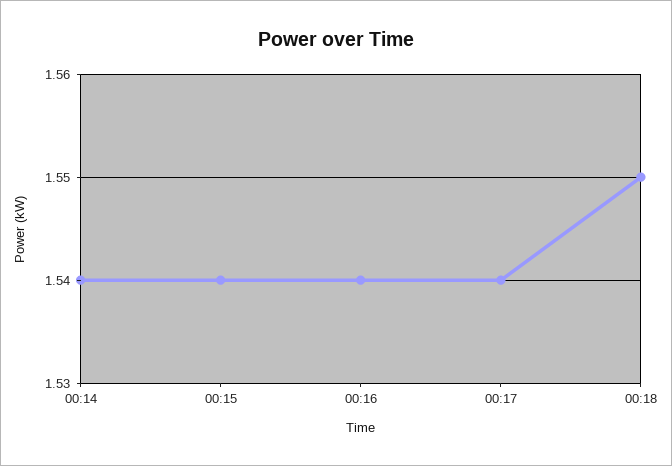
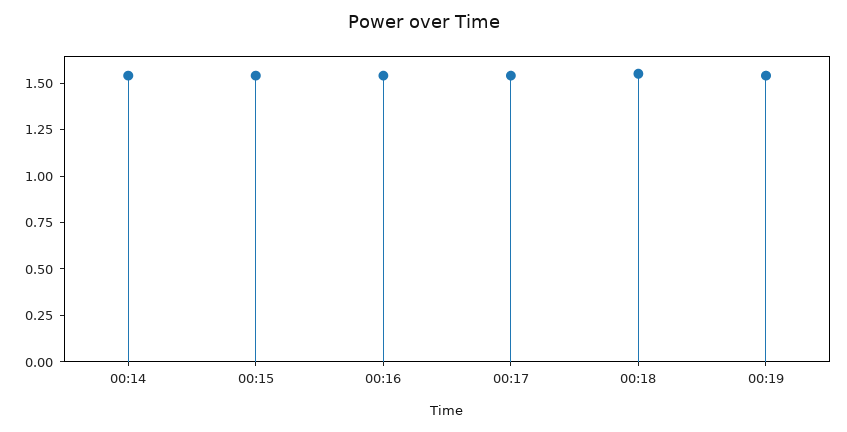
00:19: none -> 1.55

